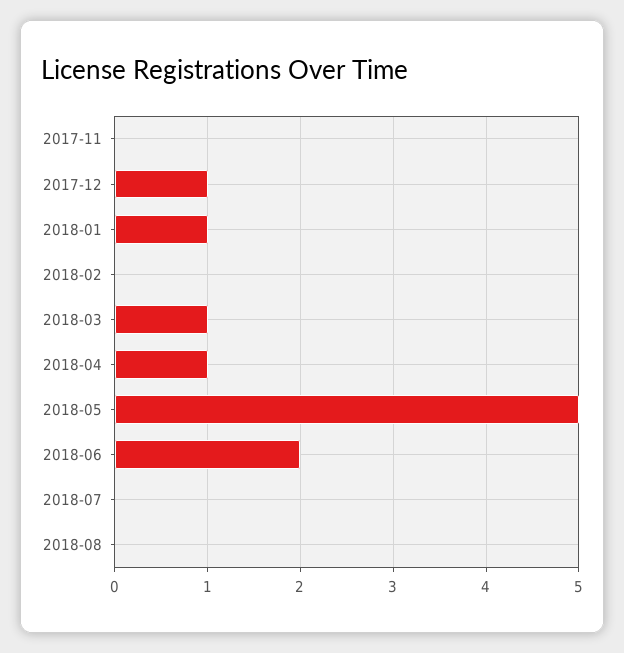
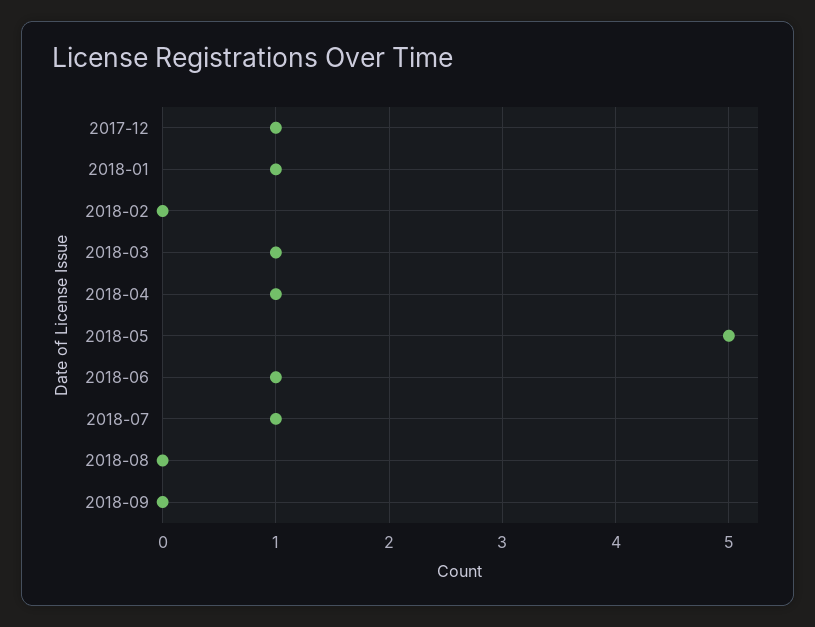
2017-11: 0 -> none
2018-06: 2 -> 1
2018-07: 0 -> 1
2018-09: none -> 0

